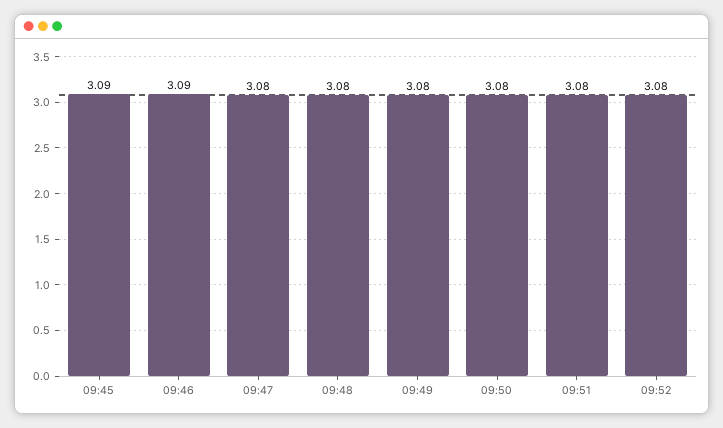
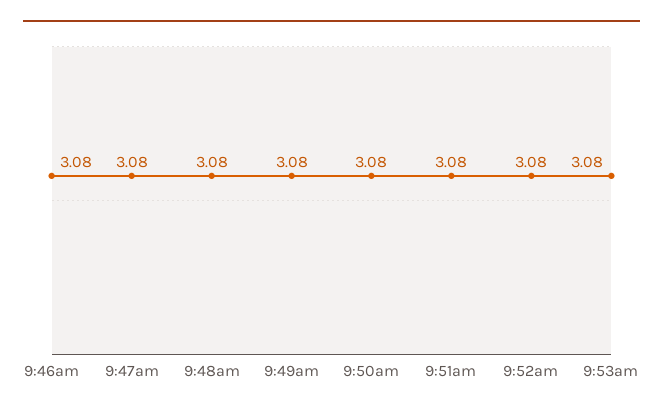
09:45: 3.09 -> none
09:46: 3.09 -> 3.08
9:53am: none -> 3.08

